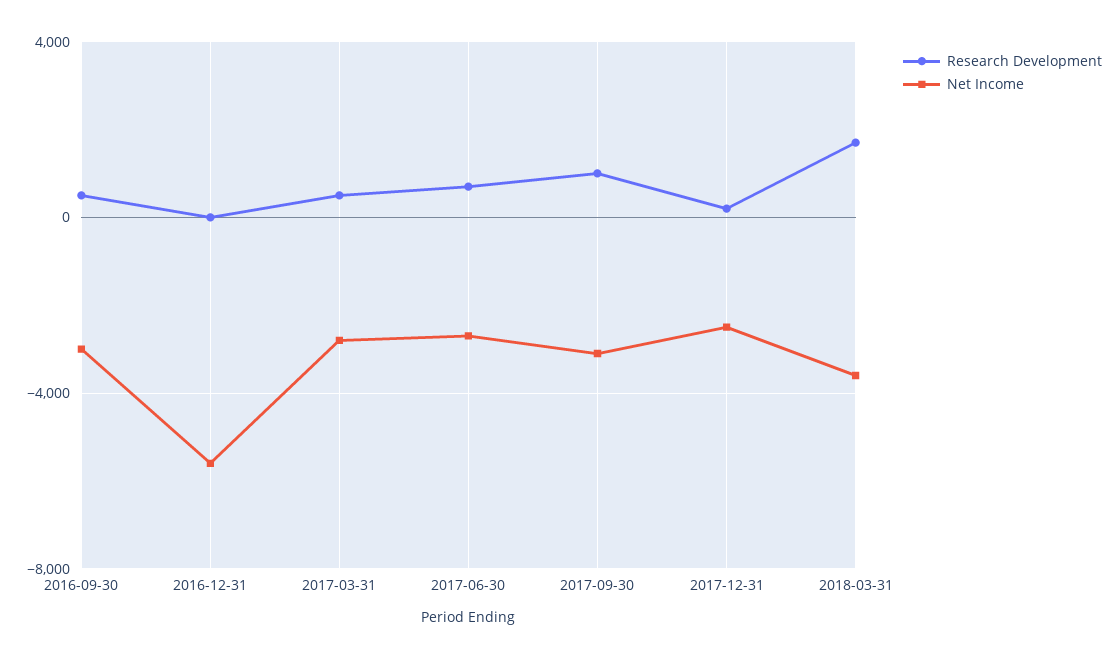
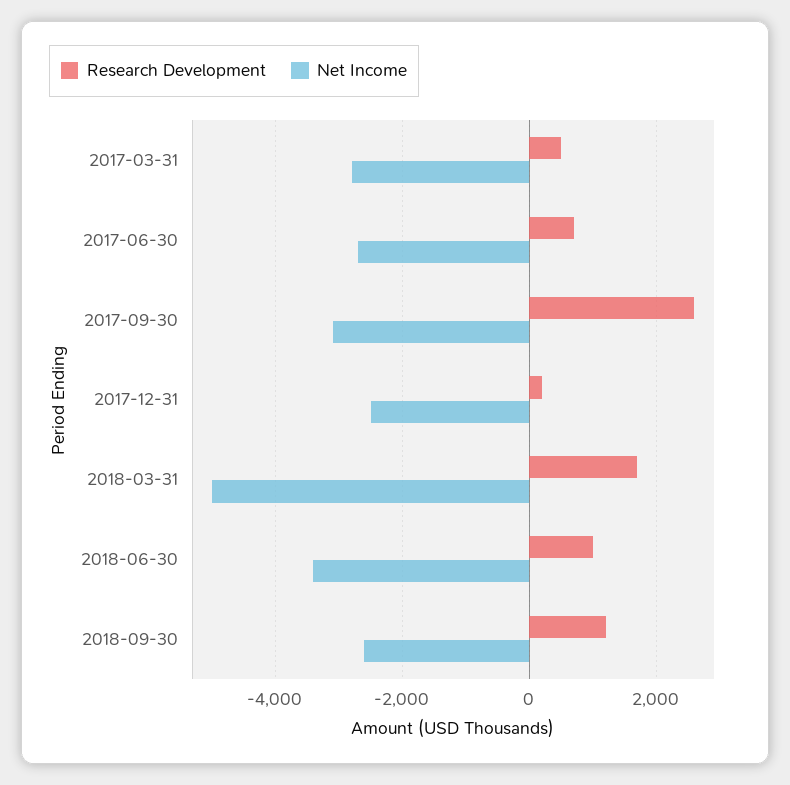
Research Development, 2016-09-30: 500 -> none
Net Income, 2016-09-30: -3000 -> none
Research Development, 2016-12-31: 0 -> none
Net Income, 2016-12-31: -5500 -> none
Research Development, 2017-09-30: 1000 -> 2600
Net Income, 2018-03-31: -3500 -> -5000
Research Development, 2018-06-30: none -> 1000
Net Income, 2018-06-30: none -> -3400
Research Development, 2018-09-30: none -> 1200
Net Income, 2018-09-30: none -> -2600

